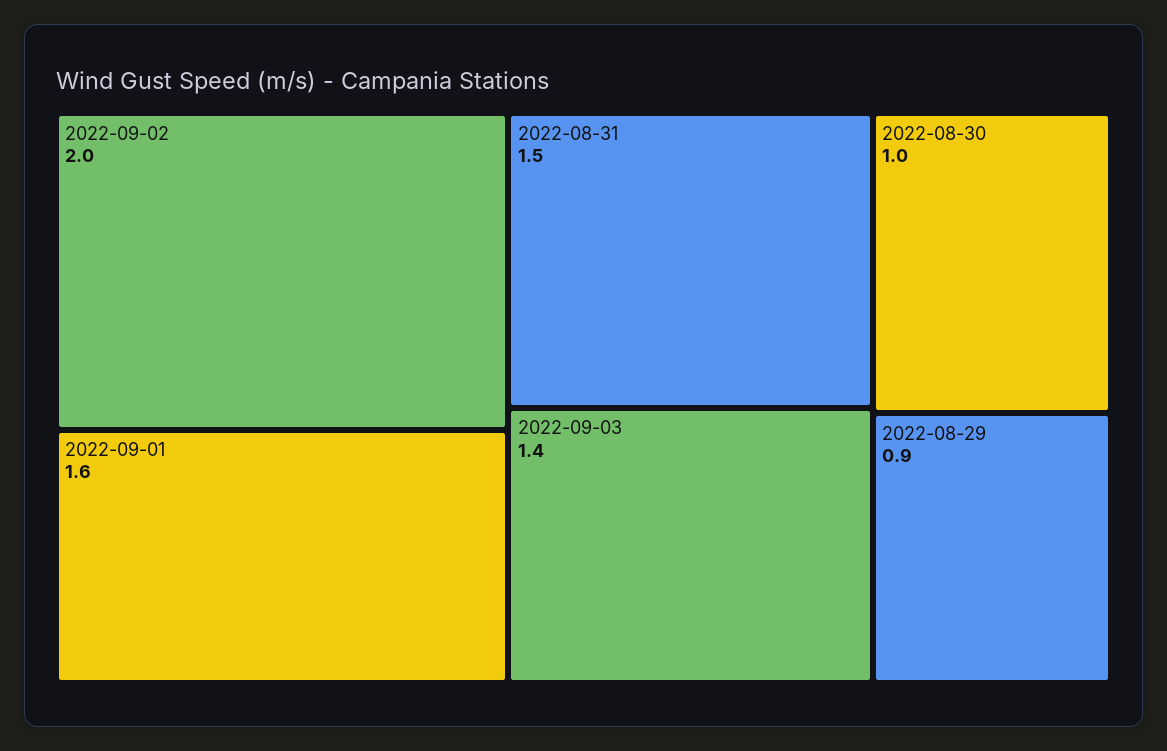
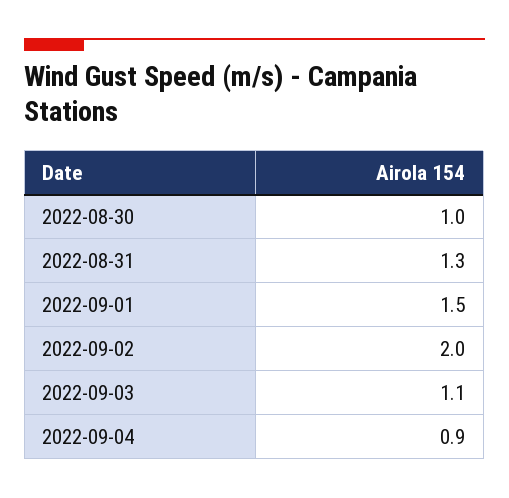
2022-09-01: 1.6 -> 1.5
2022-08-31: 1.5 -> 1.3
2022-09-03: 1.4 -> 1.1
2022-08-29: 0.9 -> none
2022-09-04: none -> 0.9

